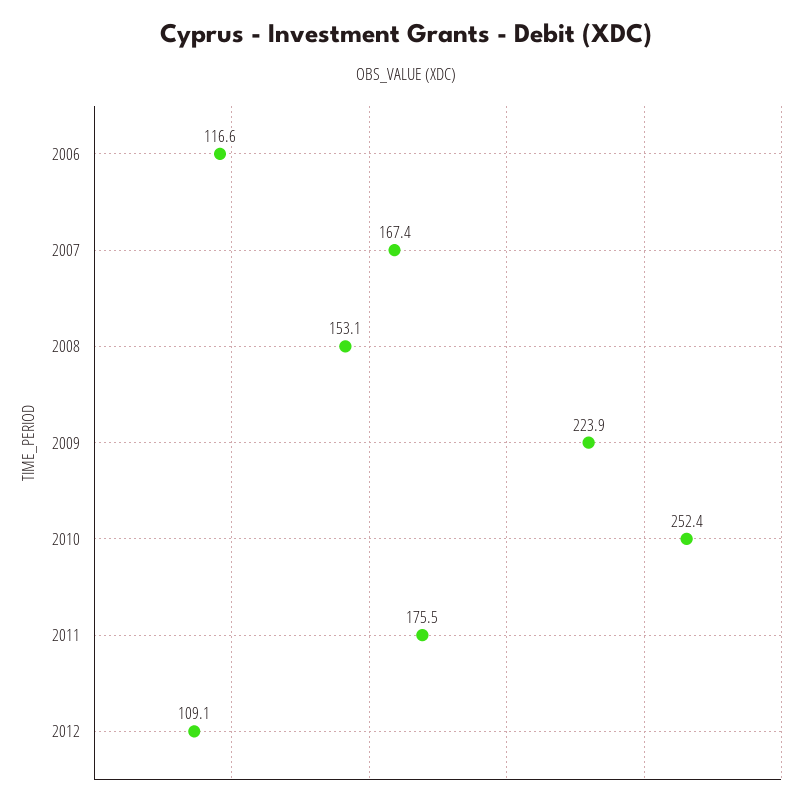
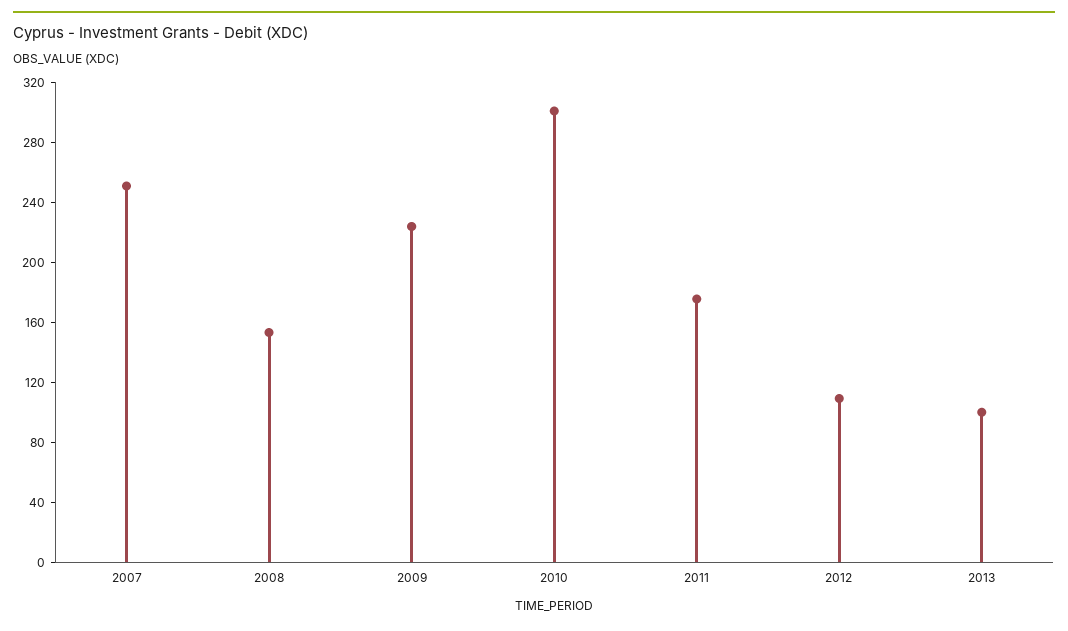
2006: 116.6 -> none
2007: 167.4 -> 250
2010: 252.4 -> 300
2013: none -> 100

